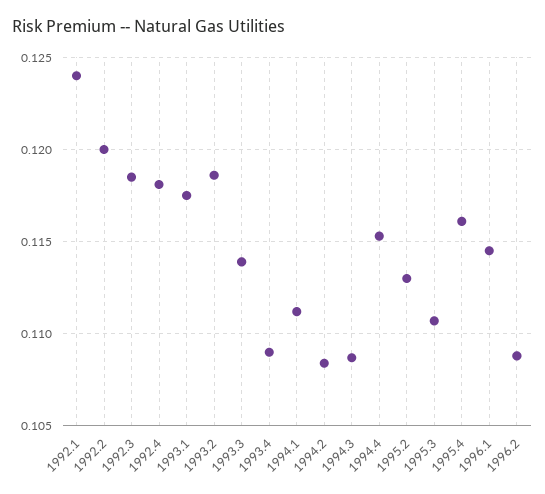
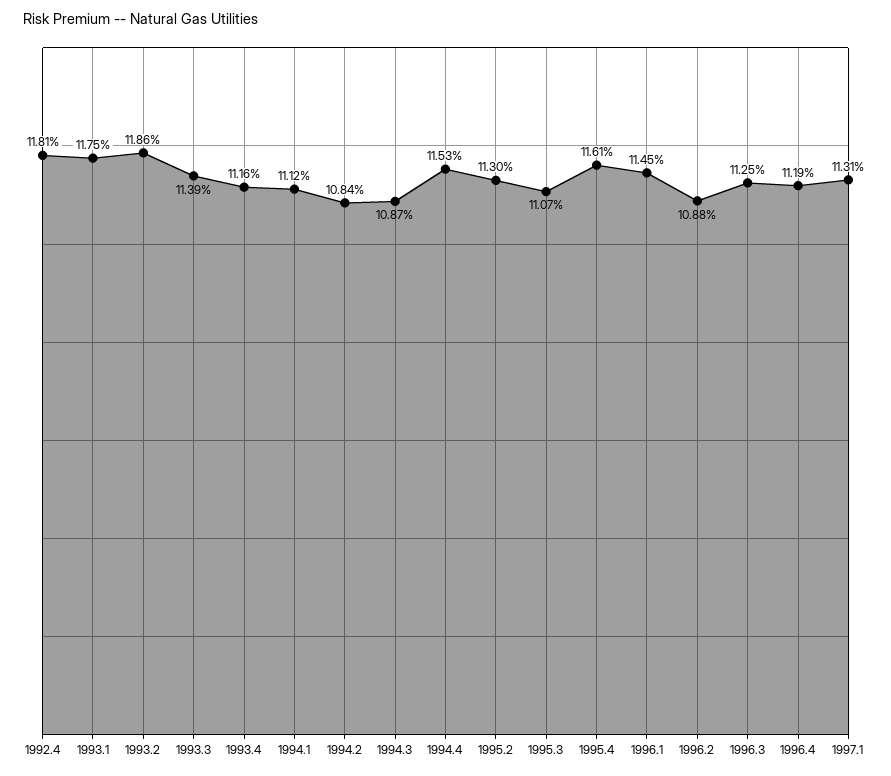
1992.1: 0.124 -> none
1992.2: 0.12 -> none
1992.3: 0.1185 -> none
1993.4: 0.109 -> 0.1116
1996.3: none -> 0.1125
1996.4: none -> 0.1119
1997.1: none -> 0.1131

